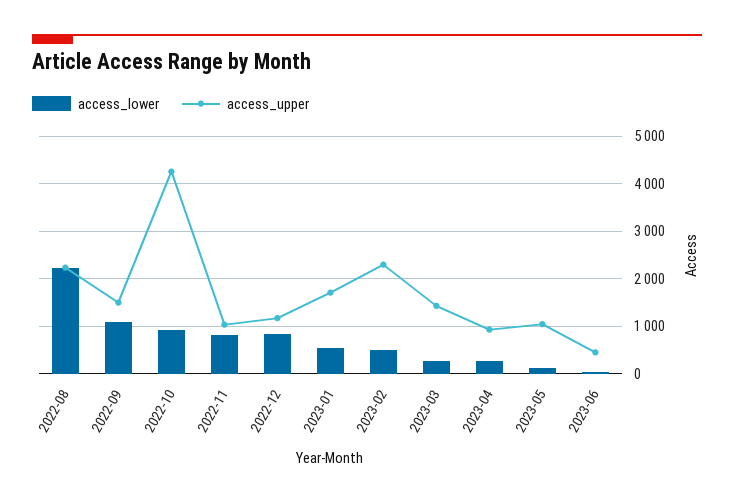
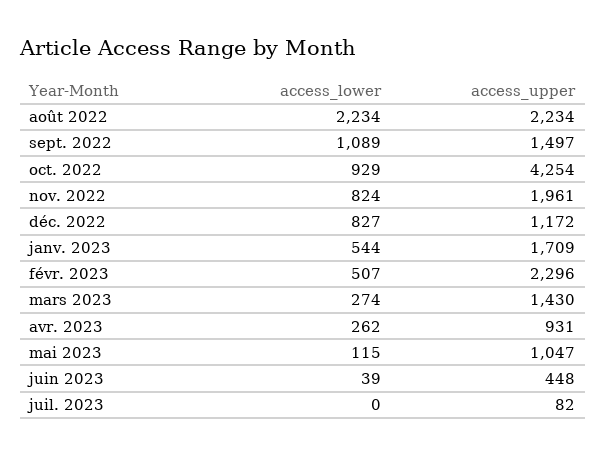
access_upper, 2022-11: 1000 -> 1961
access_lower, juil. 2023: none -> 0
access_upper, juil. 2023: none -> 82

